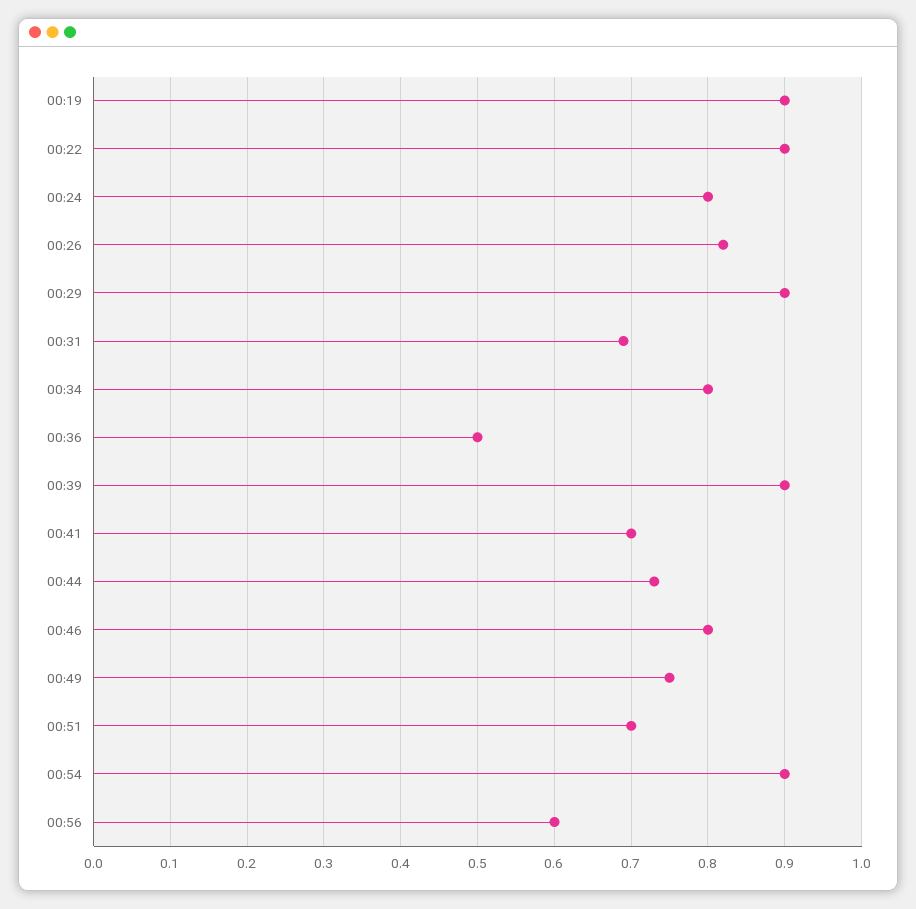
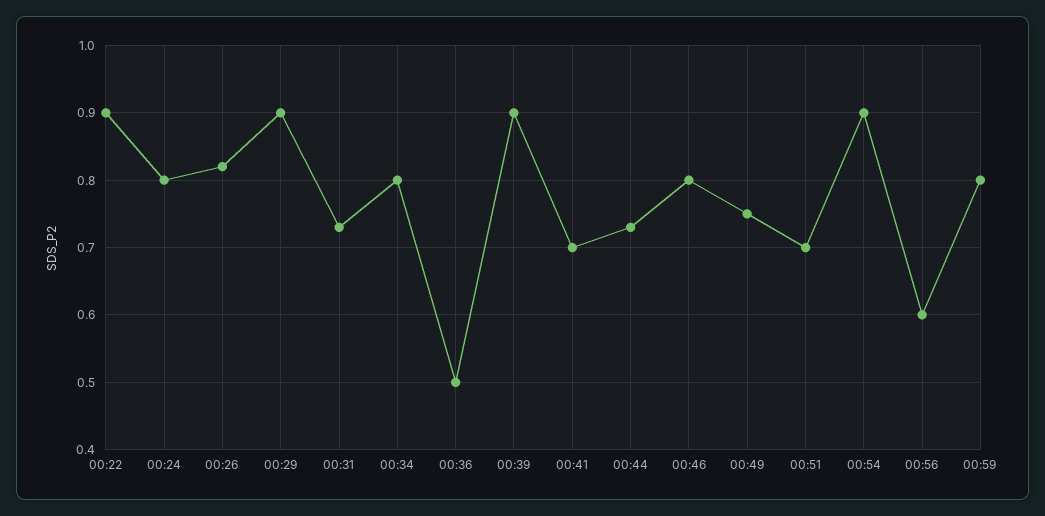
00:19: 0.9 -> none
00:31: 0.69 -> 0.73
00:59: none -> 0.8

